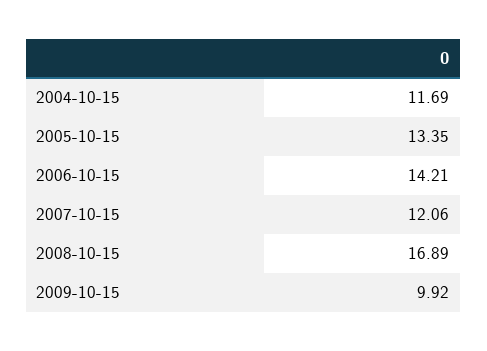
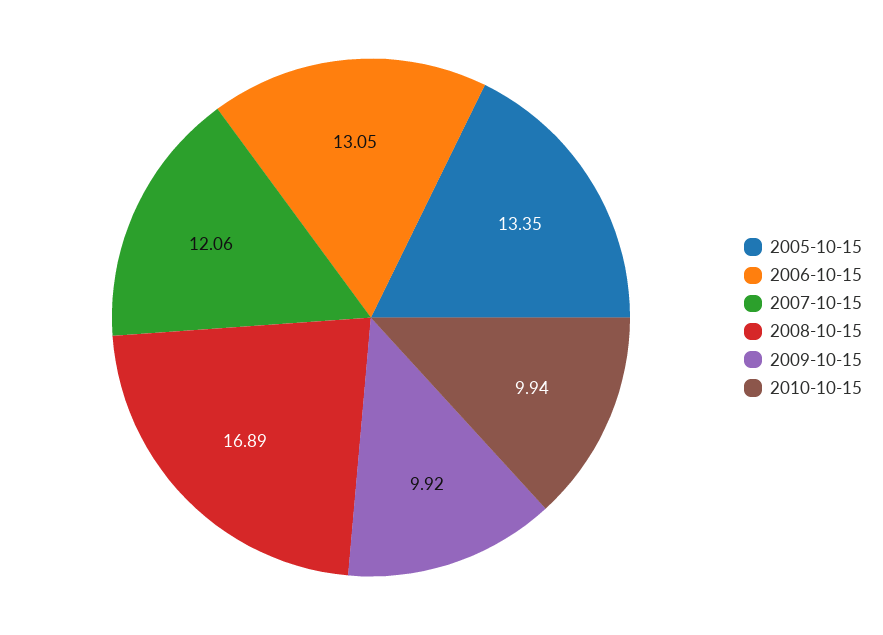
2004-10-15: 11.69 -> none
2006-10-15: 14.21 -> 13.05
2010-10-15: none -> 9.94

